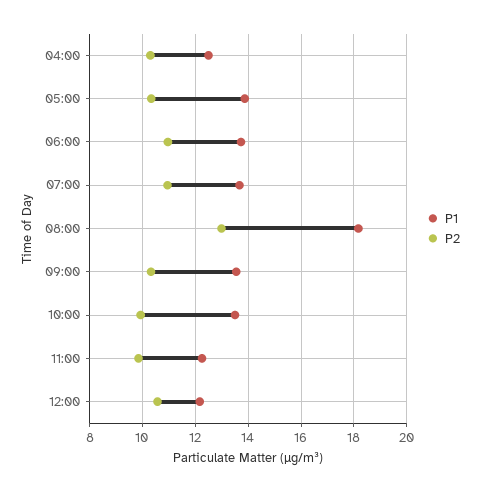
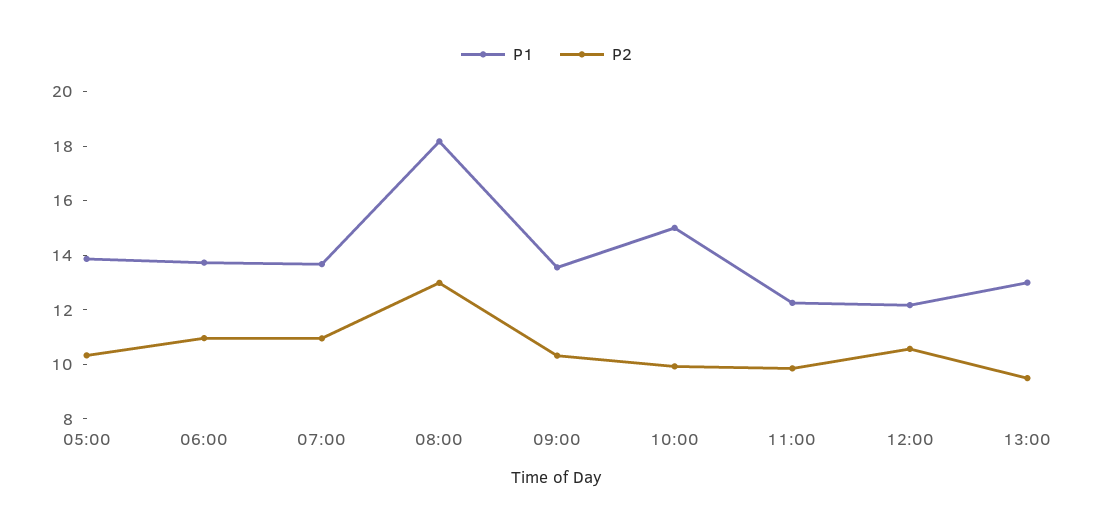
P1, 04:00: 12.5 -> none
P2, 04:00: 10.25 -> none
P1, 10:00: 13.5 -> 15
P1, 13:00: none -> 13
P2, 13:00: none -> 9.5

